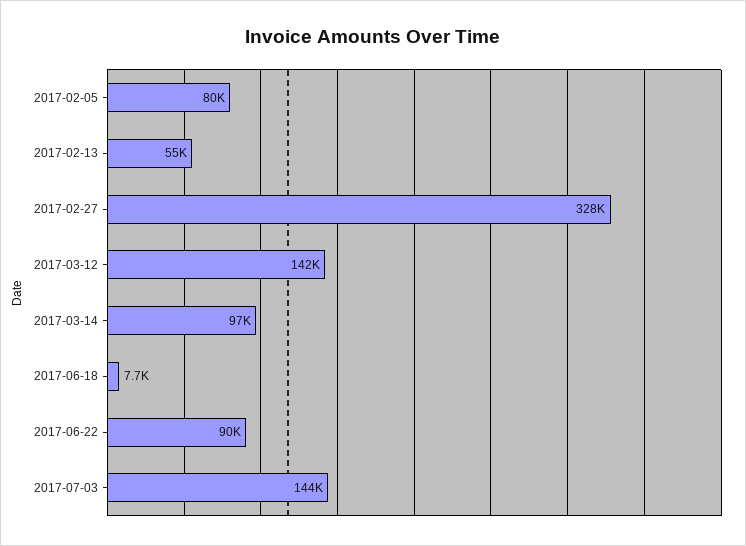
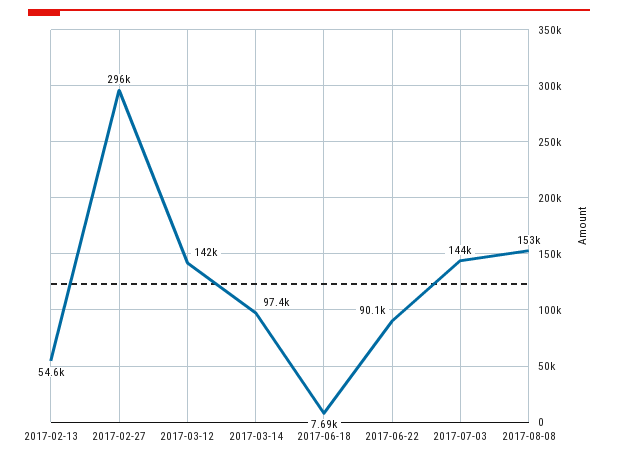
2017-02-05: 80000 -> none
2017-02-27: 328000 -> 296000
2017-08-08: none -> 153000

